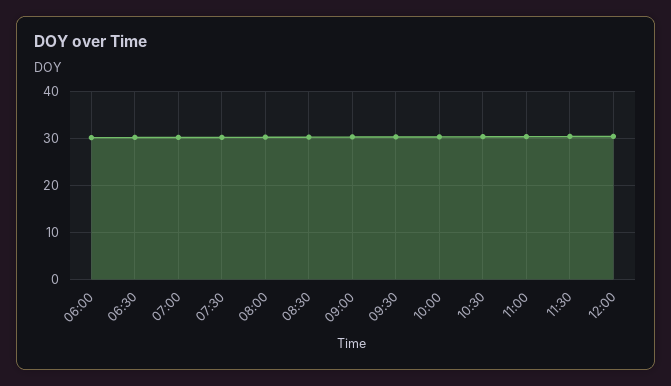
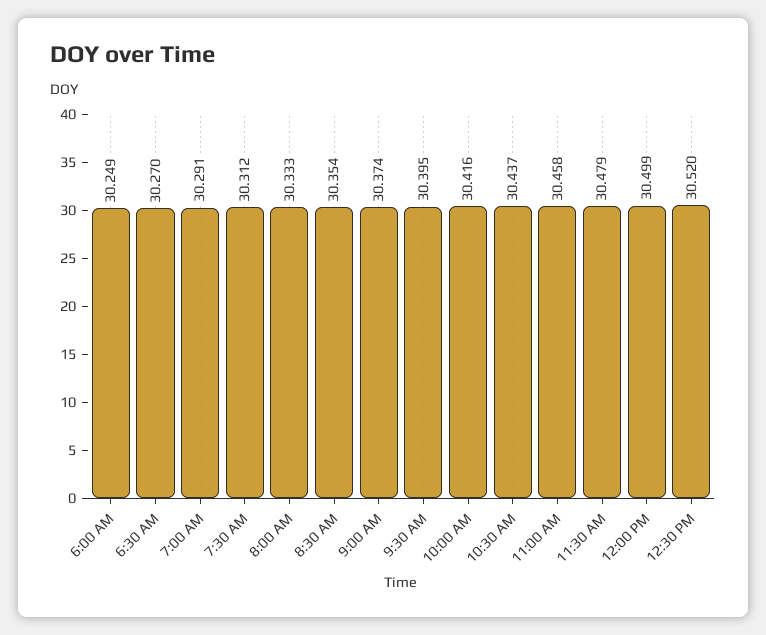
12:30 PM: none -> 30.52

